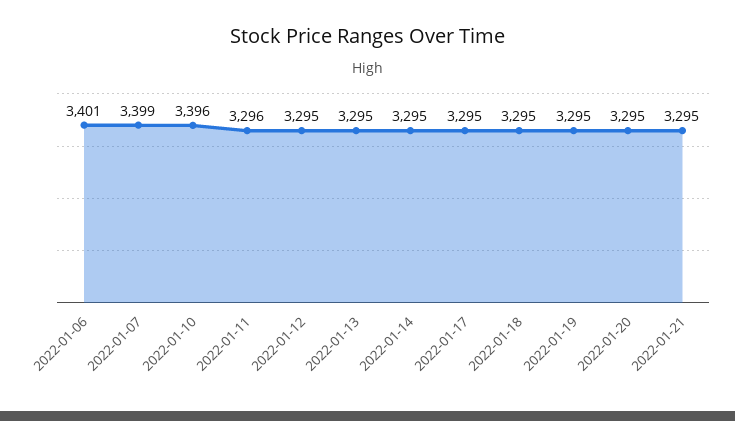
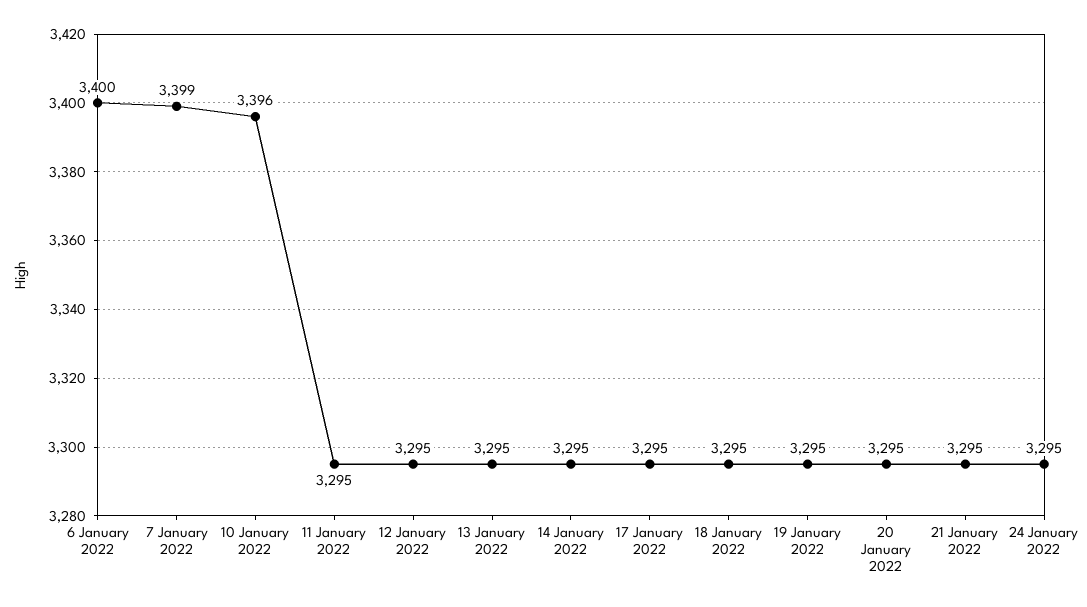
2022-01-06: 3401 -> 3400
2022-01-11: 3296 -> 3295
24 January 2022: none -> 3295

